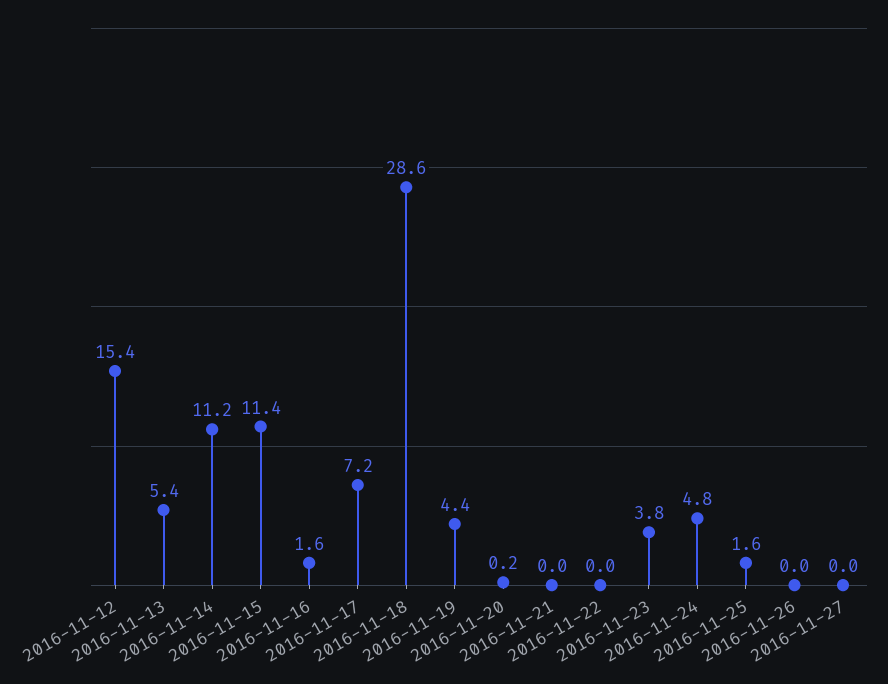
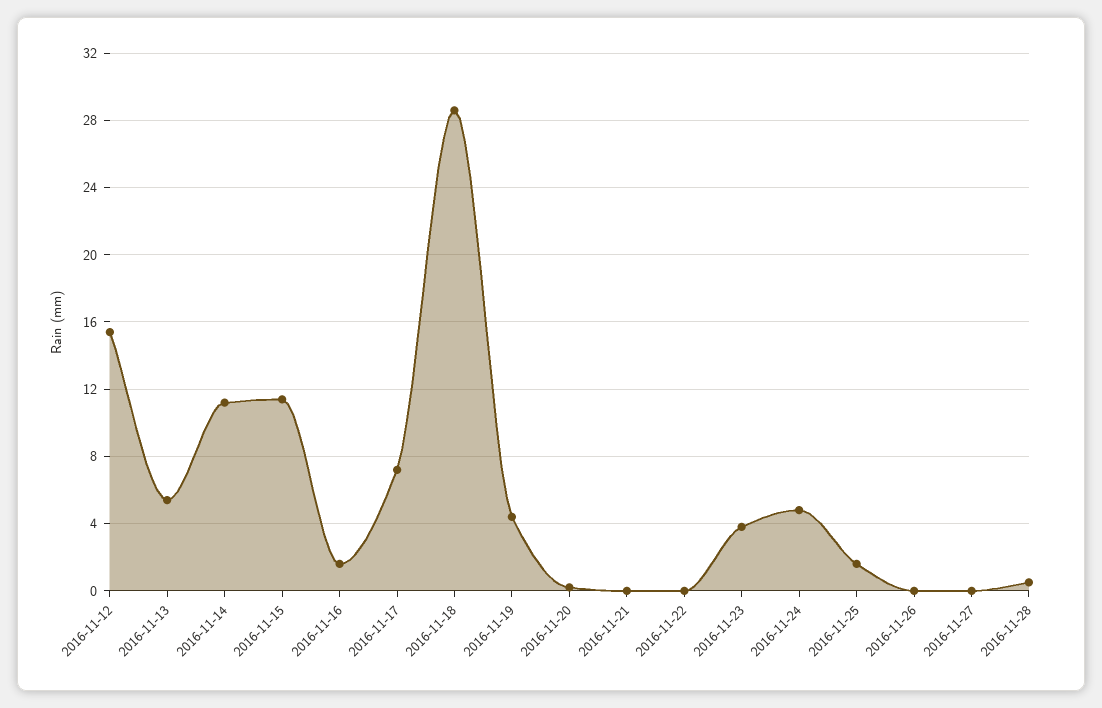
2016-11-28: none -> 0.5

